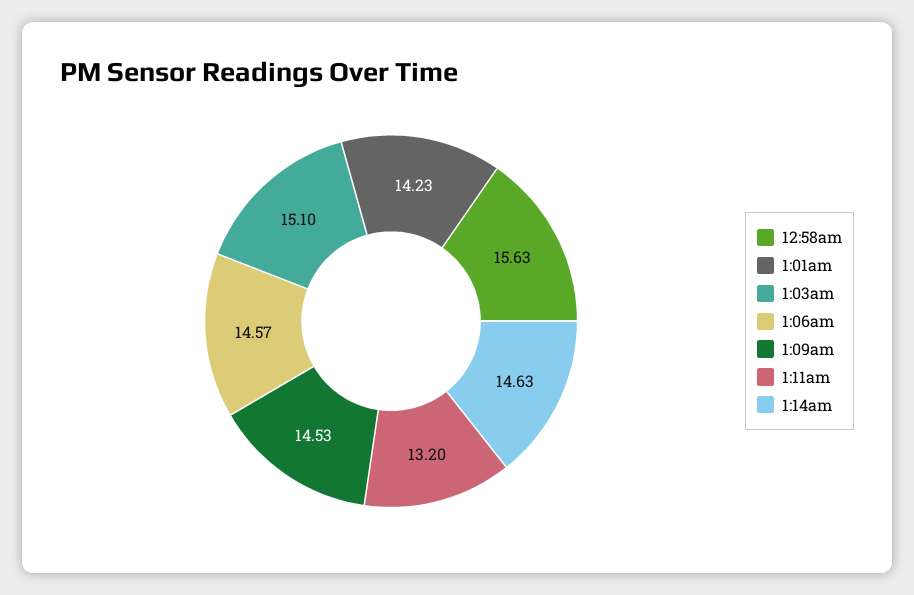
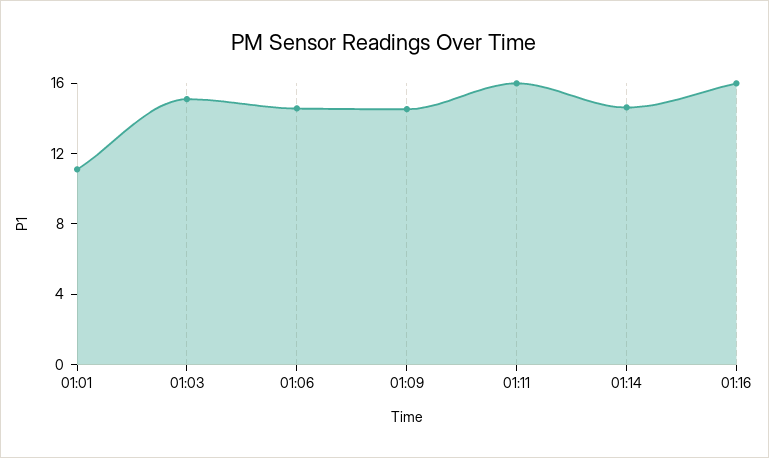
12:58am: 15.63 -> none
1:01am: 14.23 -> 11
1:11am: 13.2 -> 16
01:16: none -> 16

